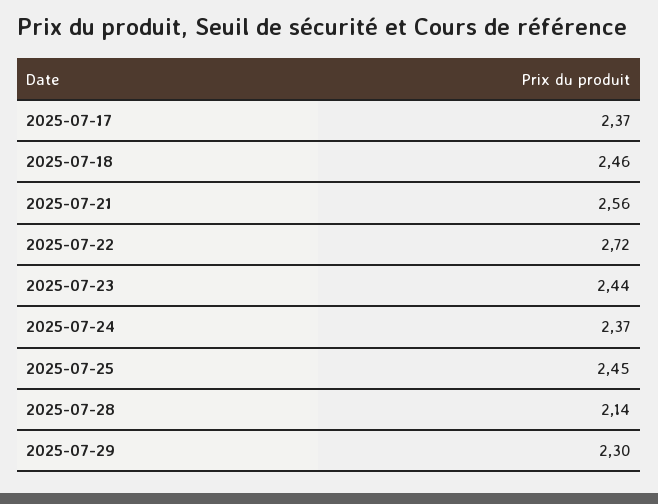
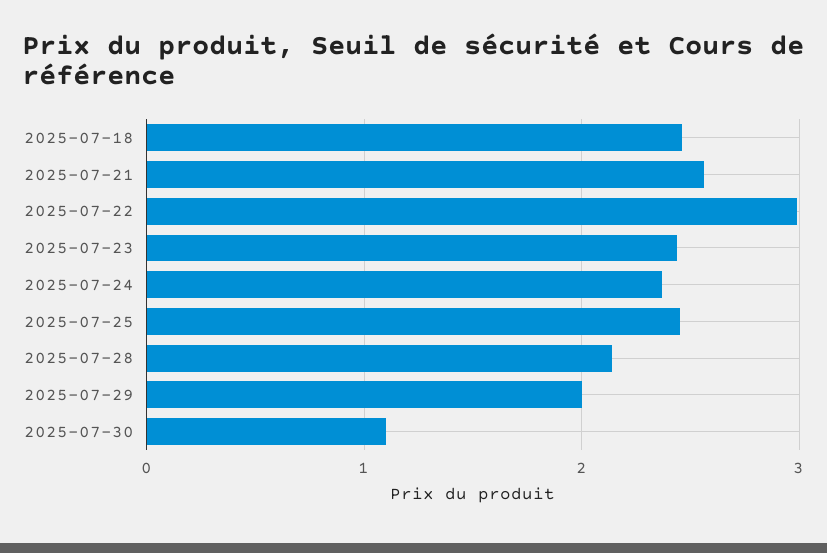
2025-07-17: 2.37 -> none
2025-07-22: 2.72 -> 3
2025-07-29: 2.3 -> 2
2025-07-30: none -> 1.1

